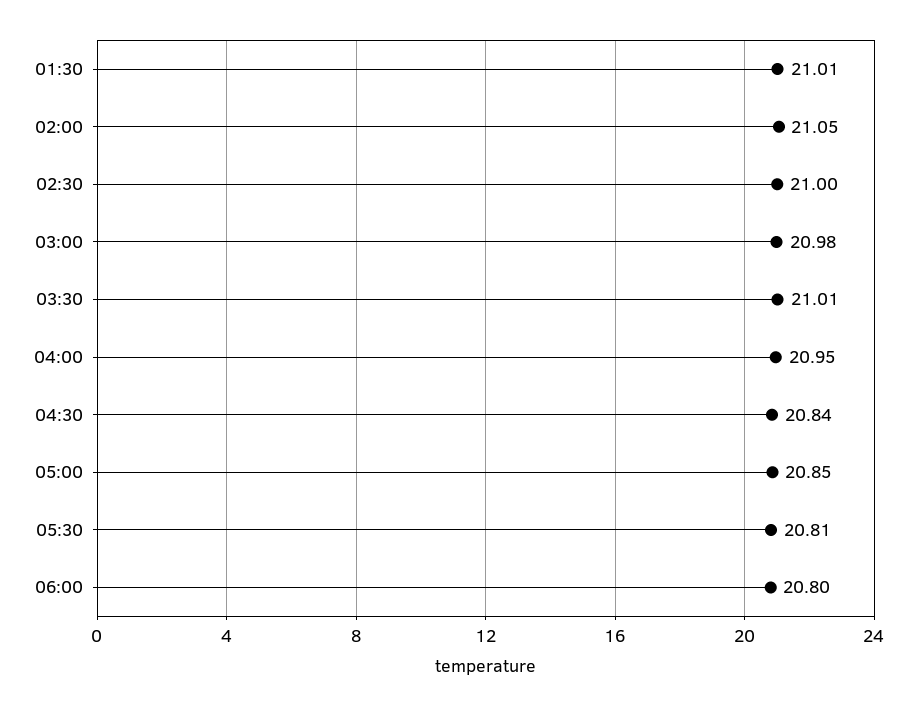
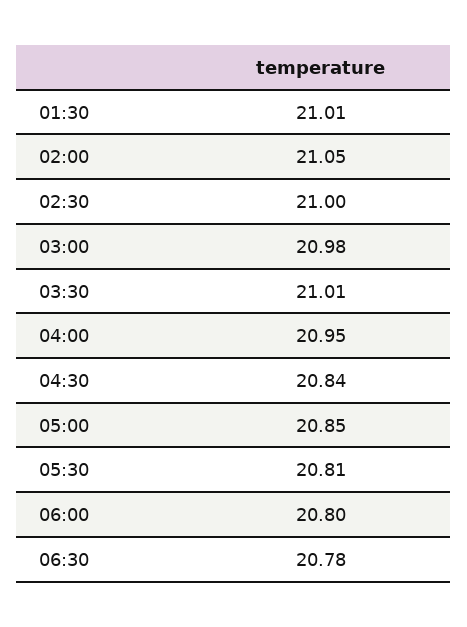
06:30: none -> 20.78

